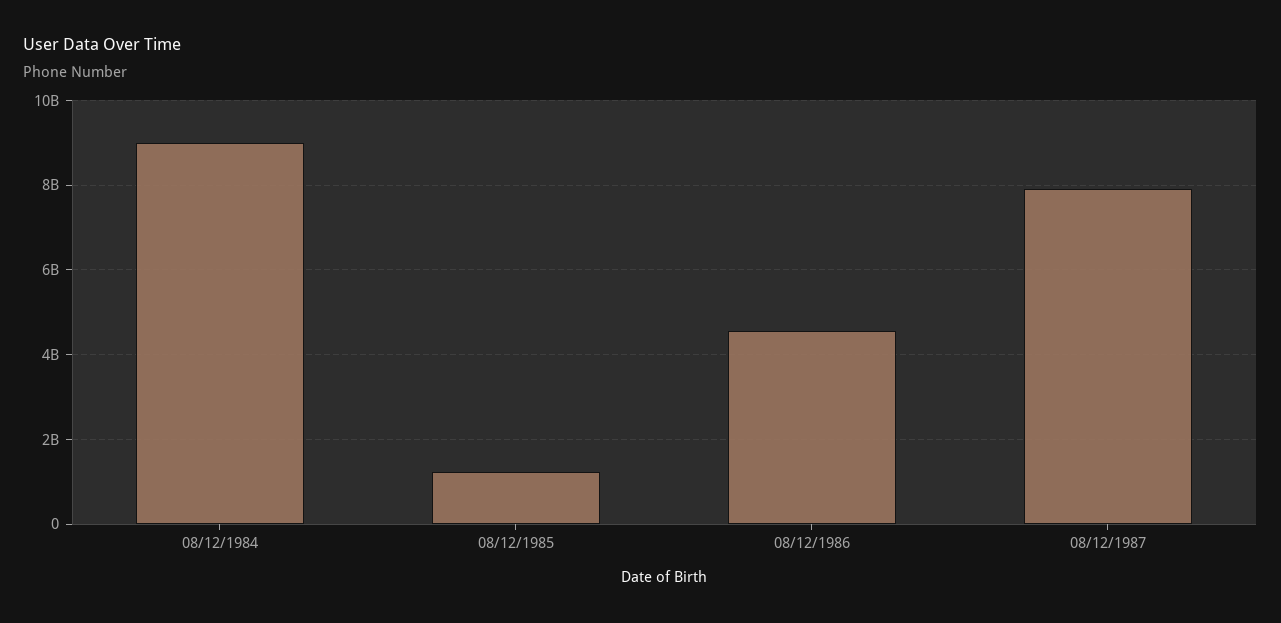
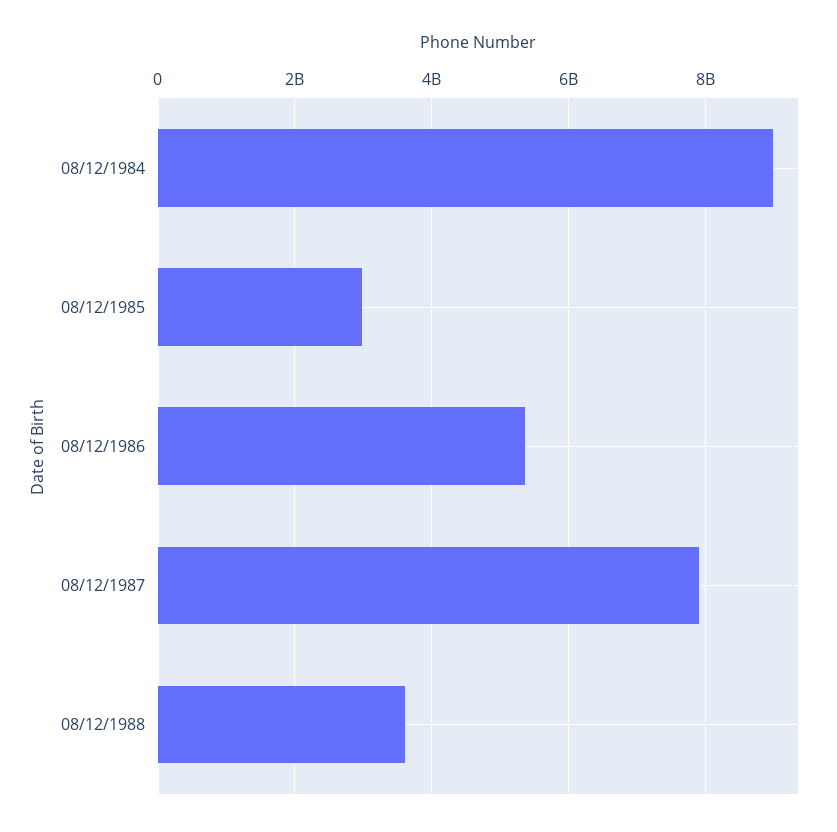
08/12/1985: 1200000000 -> 3000000000
08/12/1986: 4600000000 -> 5400000000
08/12/1988: none -> 3600000000

